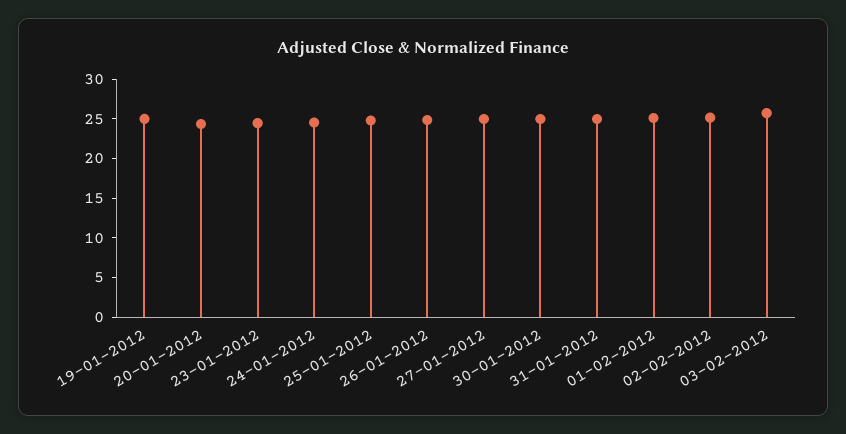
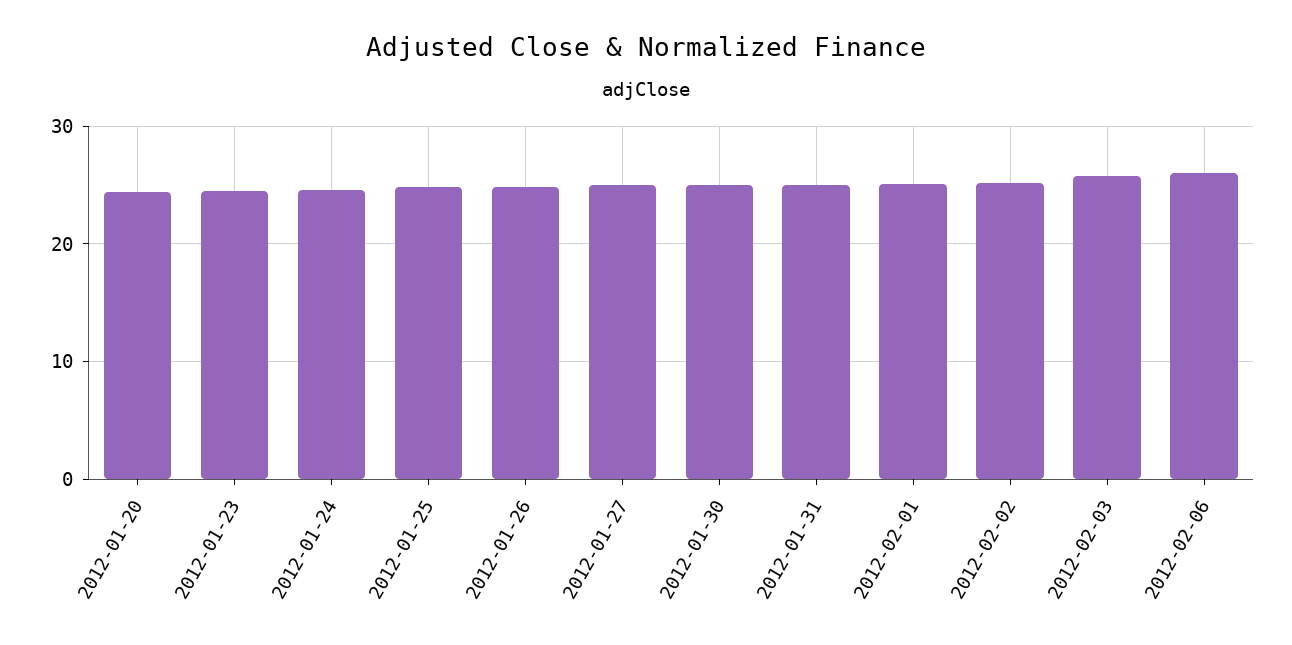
19-01-2012: 25 -> none
2012-02-06: none -> 26

